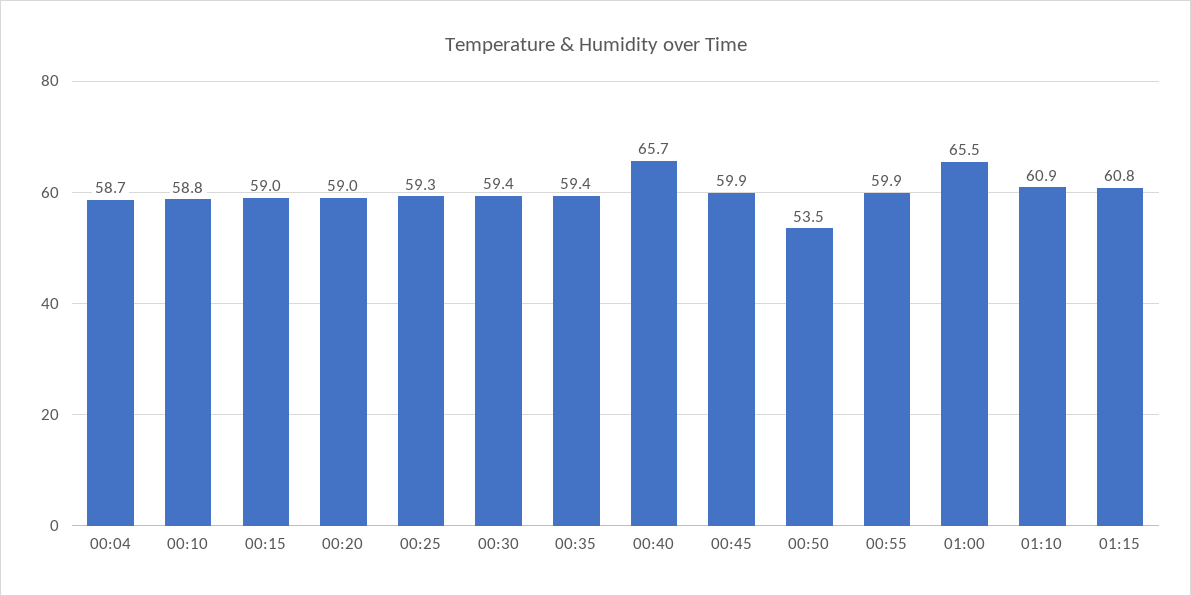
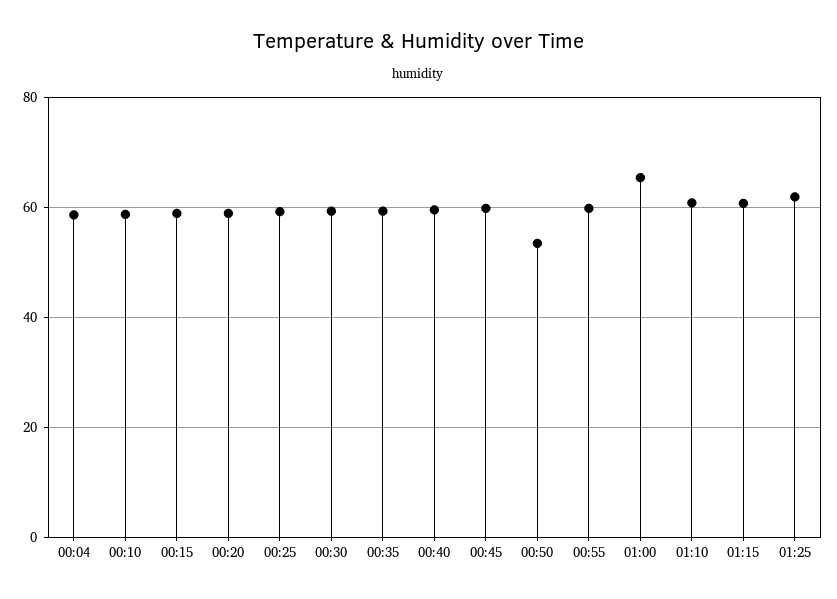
00:40: 65.7 -> 60
01:25: none -> 62

